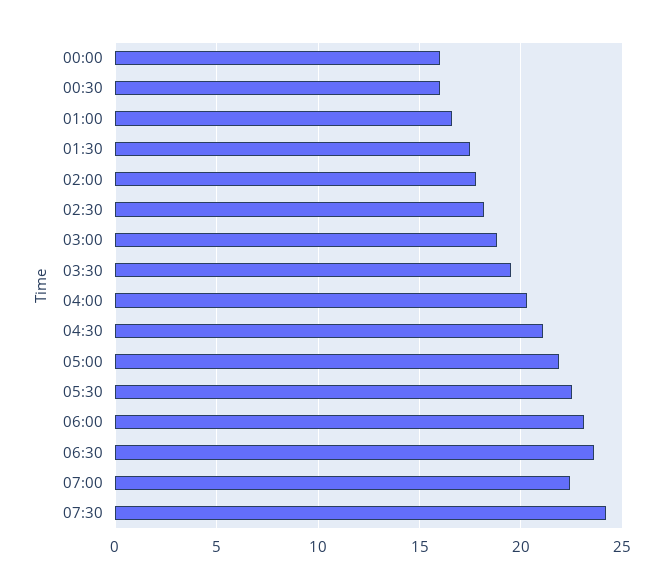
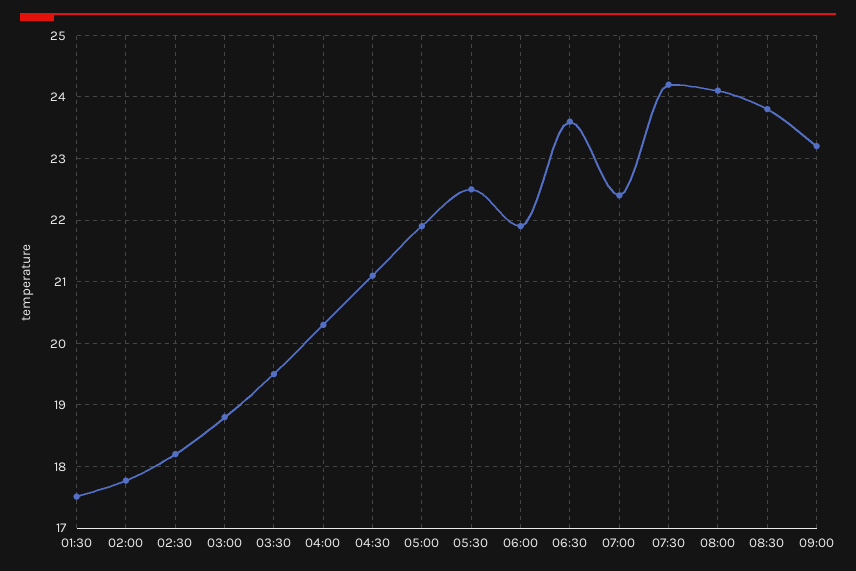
00:00: 16 -> none
00:30: 16 -> none
01:00: 16.5 -> none
06:00: 23 -> 21.9
08:00: none -> 24.1
08:30: none -> 23.8
09:00: none -> 23.2

